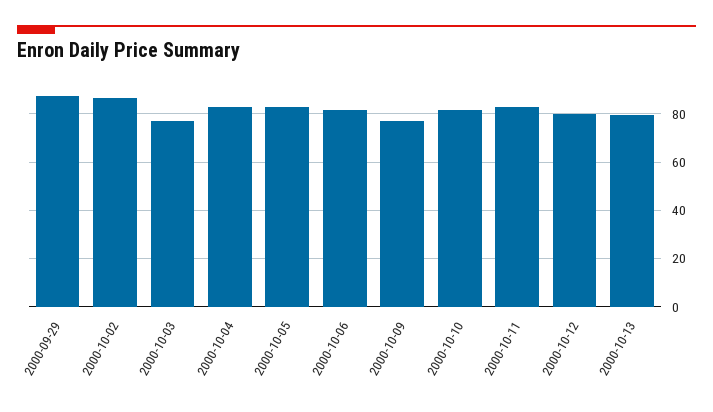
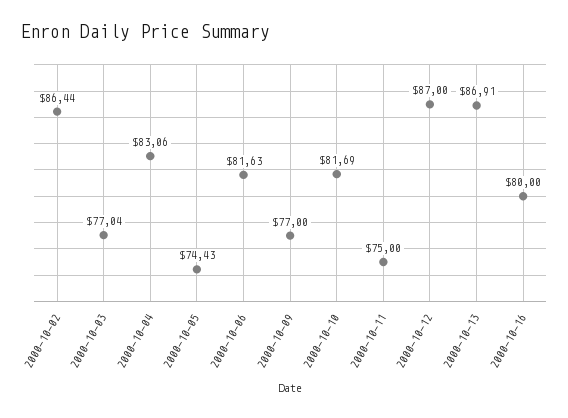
2000-09-29: 87.5 -> none
2000-10-05: 82.5 -> 74.43
2000-10-11: 82.5 -> 75
2000-10-12: 80 -> 87
2000-10-13: 80 -> 86.91
2000-10-16: none -> 80

